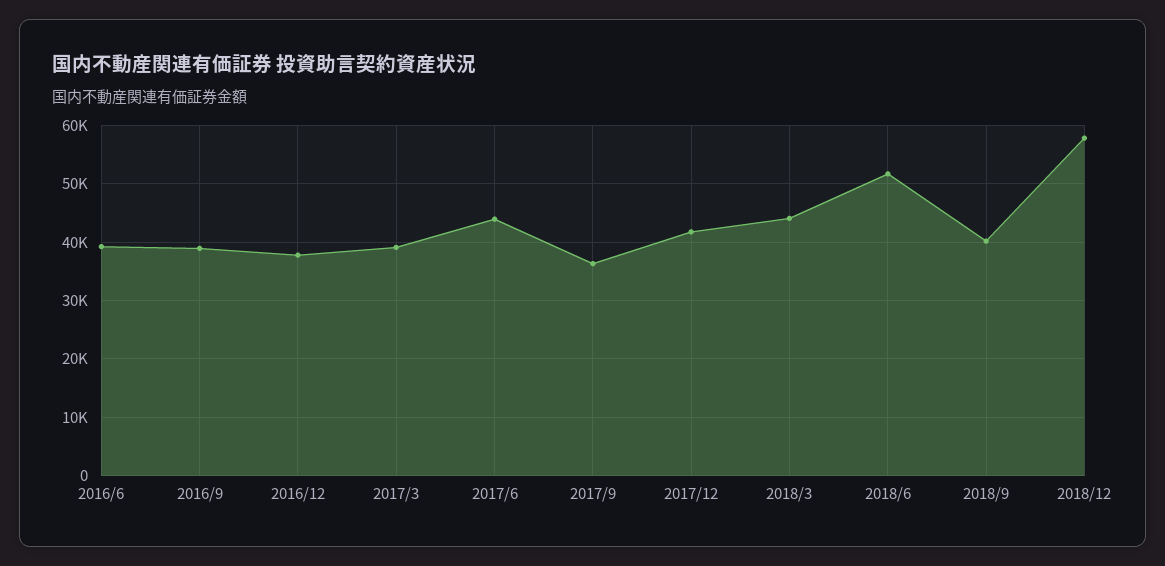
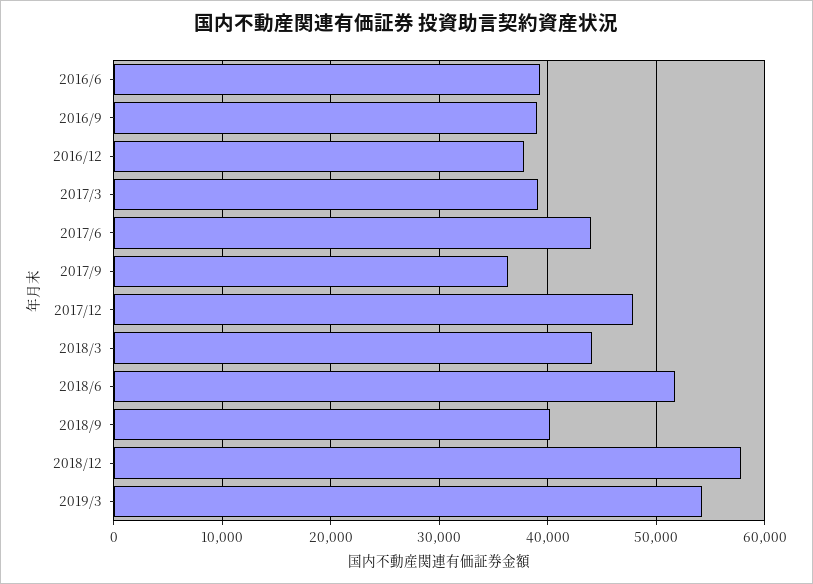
2017/12: 42000 -> 48000
2019/3: none -> 54000

